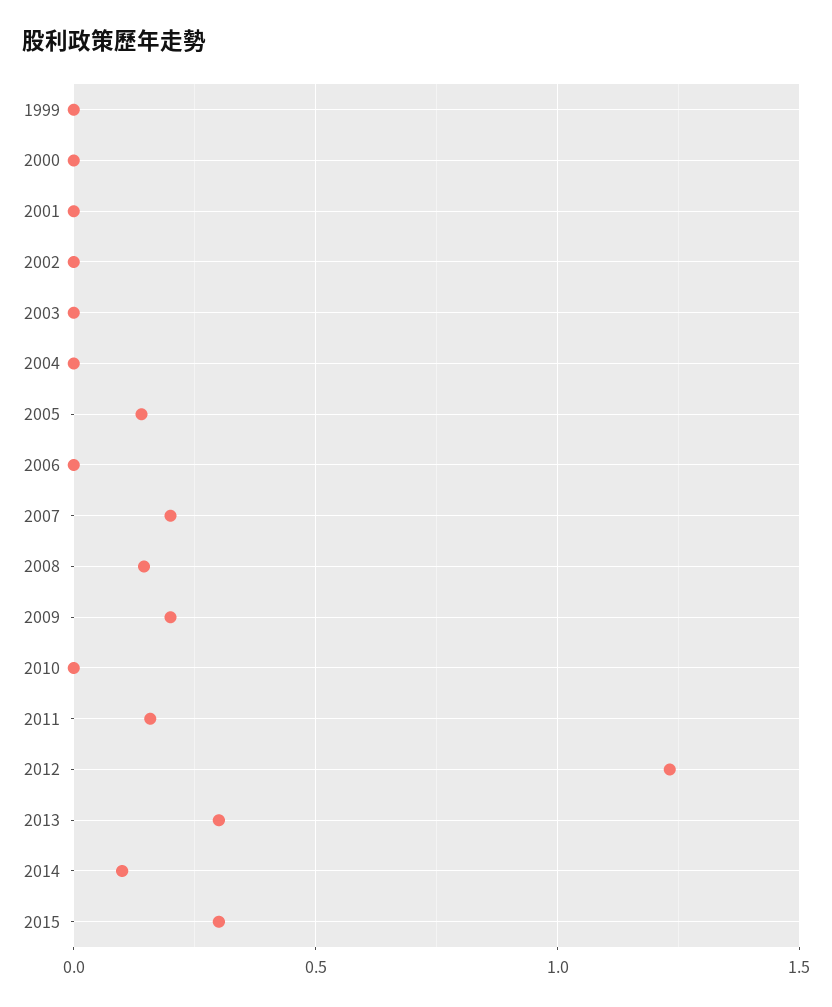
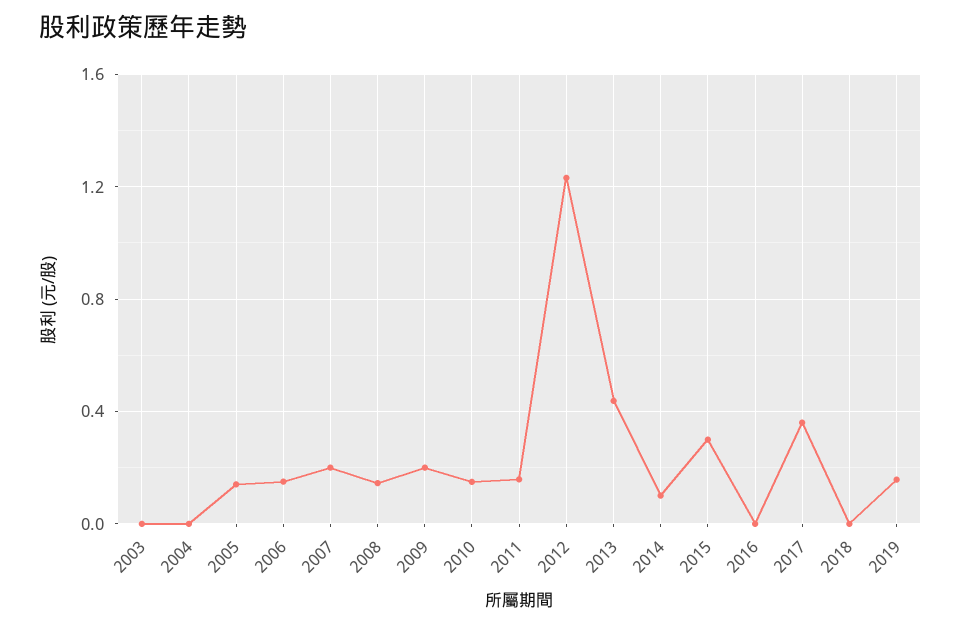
1999: 0 -> none
2000: 0 -> none
2001: 0 -> none
2002: 0 -> none
2006: 0 -> 0.15
2010: 0 -> 0.15
2013: 0.3 -> 0.45
2016: none -> 0
2017: none -> 0.35
2018: none -> 0
2019: none -> 0.15

